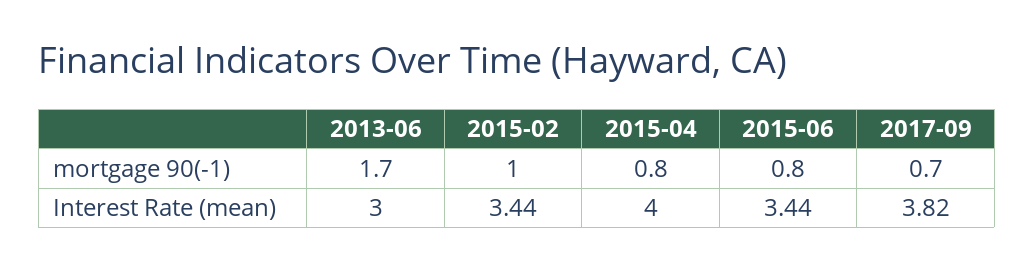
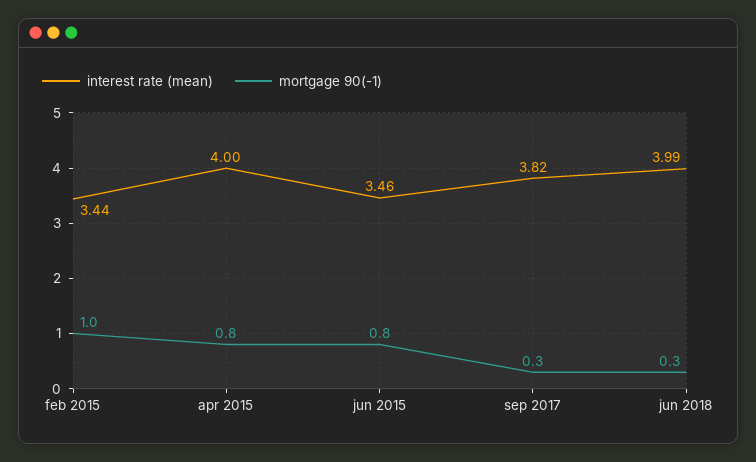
mortgage 90(-1), 2013-06: 1.7 -> none
mortgage 90(-1), 2017-09: 0.7 -> 0.3
Interest Rate (mean), 2013-06: 3 -> none
Interest Rate (mean), 2015-06: 3.44 -> 3.46
Interest Rate (mean), jun 2018: none -> 3.99
mortgage 90(-1), jun 2018: none -> 0.3

